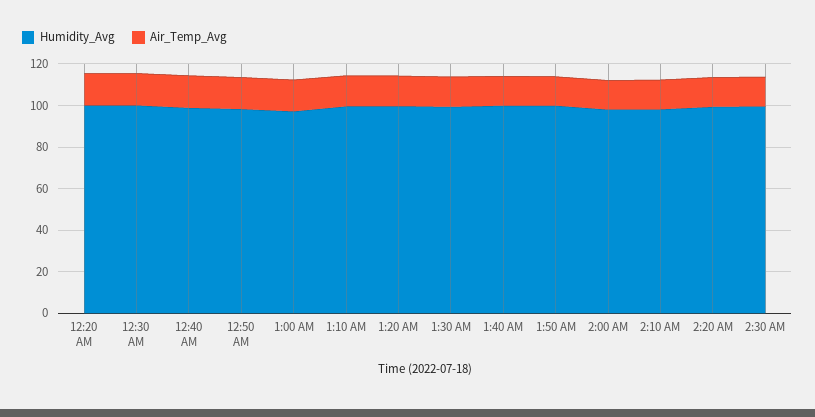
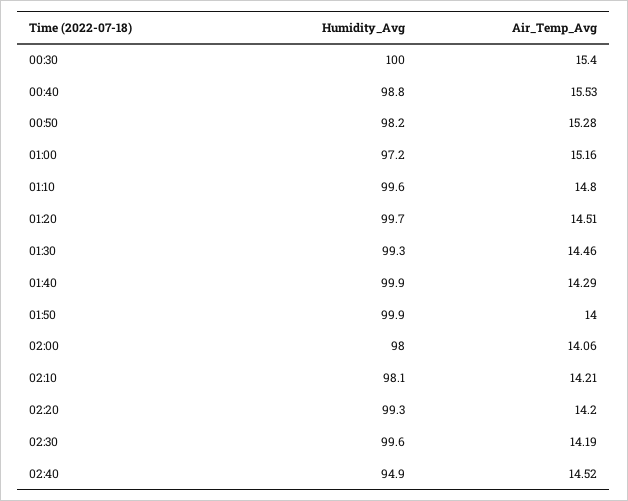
Humidity_Avg, 12:20 AM: 100 -> none
Air_Temp_Avg, 12:20 AM: 15 -> none
Humidity_Avg, 02:40: none -> 94.9
Air_Temp_Avg, 02:40: none -> 14.52

